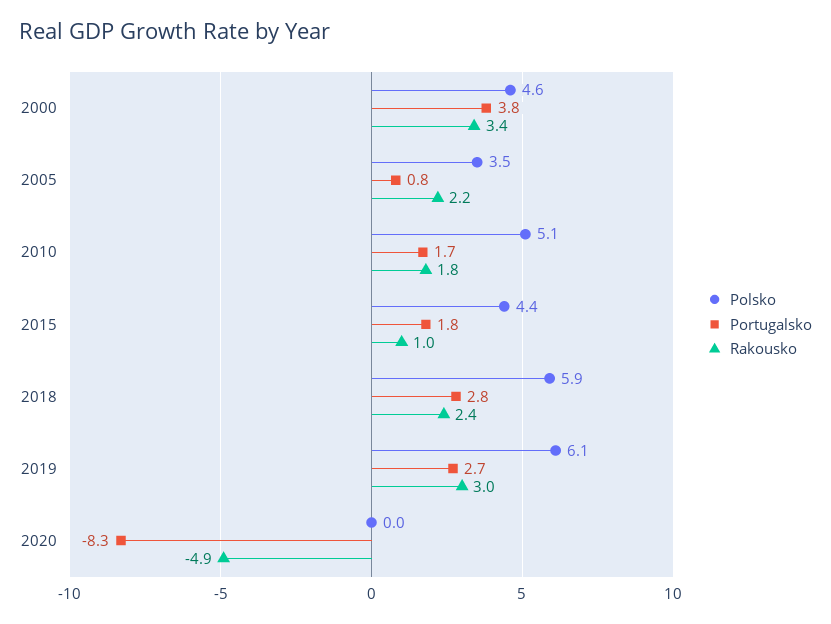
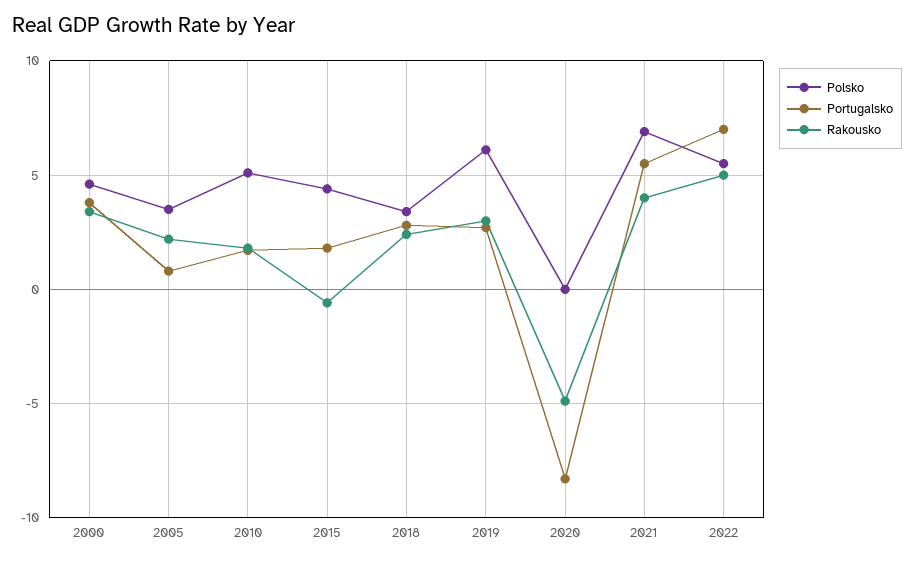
Rakousko, 2015: 1 -> -0.5
Polsko, 2018: 5.9 -> 3.5
Polsko, 2021: none -> 7
Portugalsko, 2021: none -> 5.5
Rakousko, 2021: none -> 4
Polsko, 2022: none -> 5.5
Portugalsko, 2022: none -> 7
Rakousko, 2022: none -> 5

